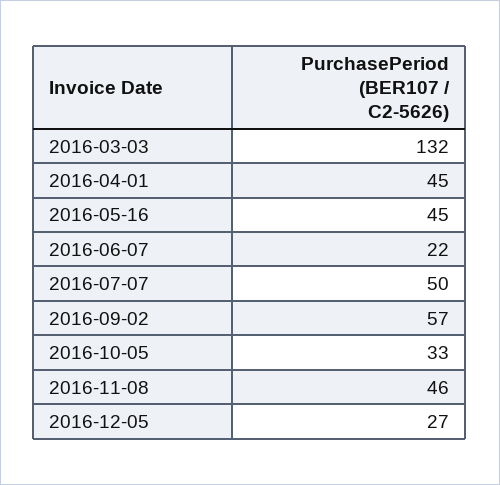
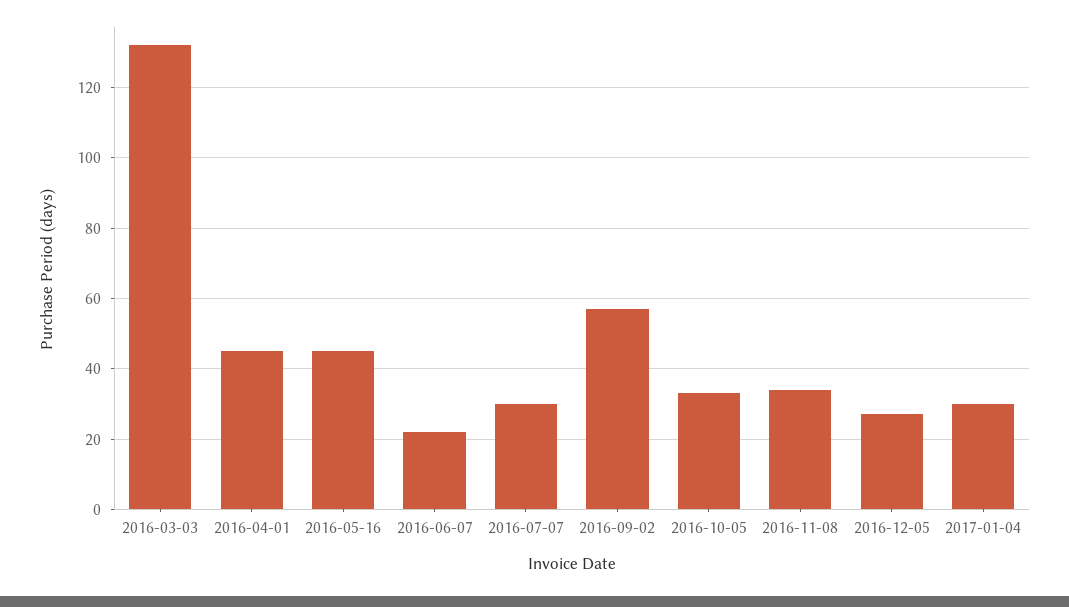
2016-07-07: 50 -> 30
2016-11-08: 46 -> 35
2017-01-04: none -> 30

